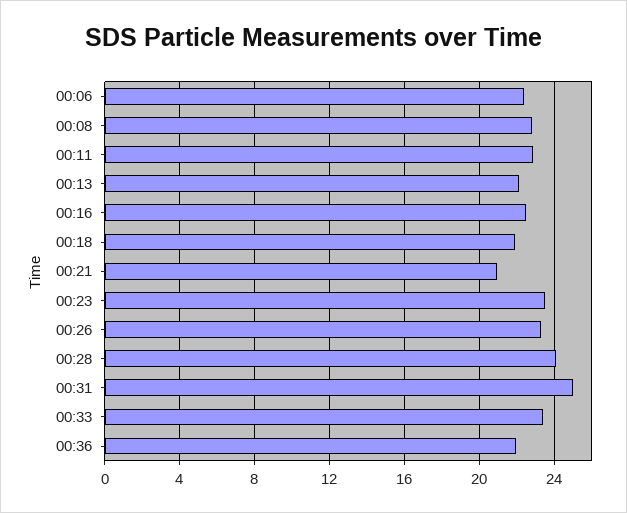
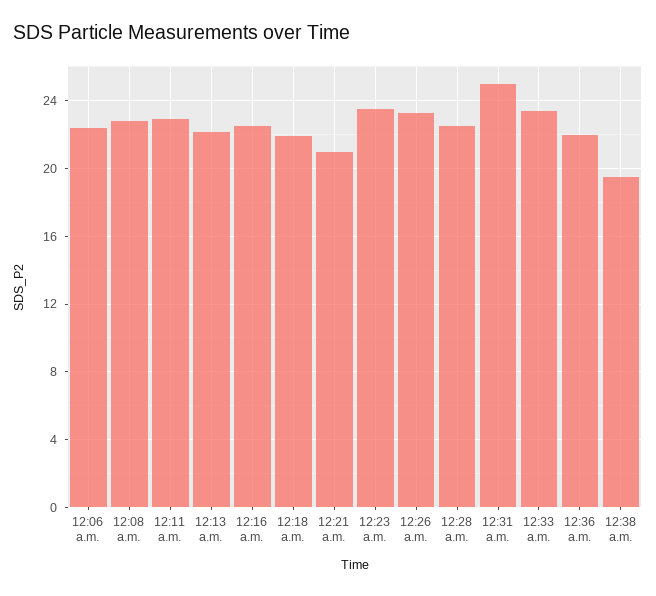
00:28: 24 -> 22.5
12:38 a.m.: none -> 19.5

